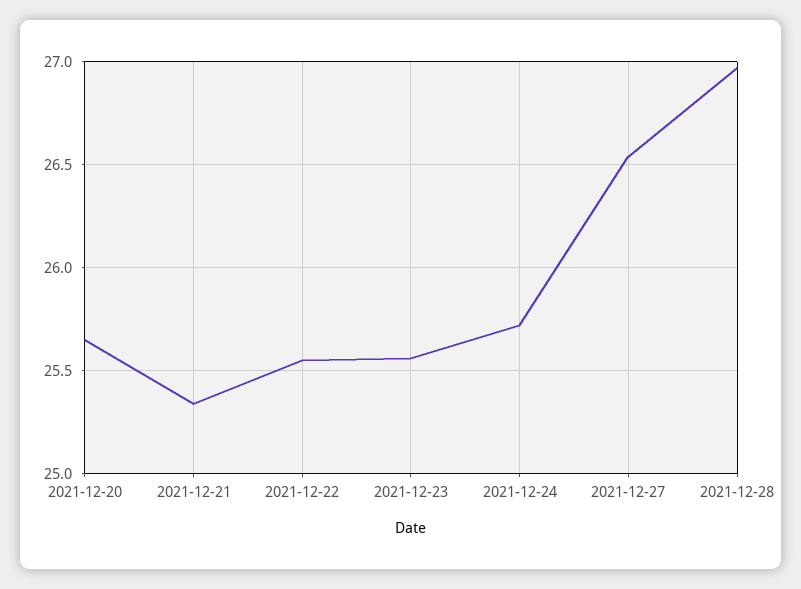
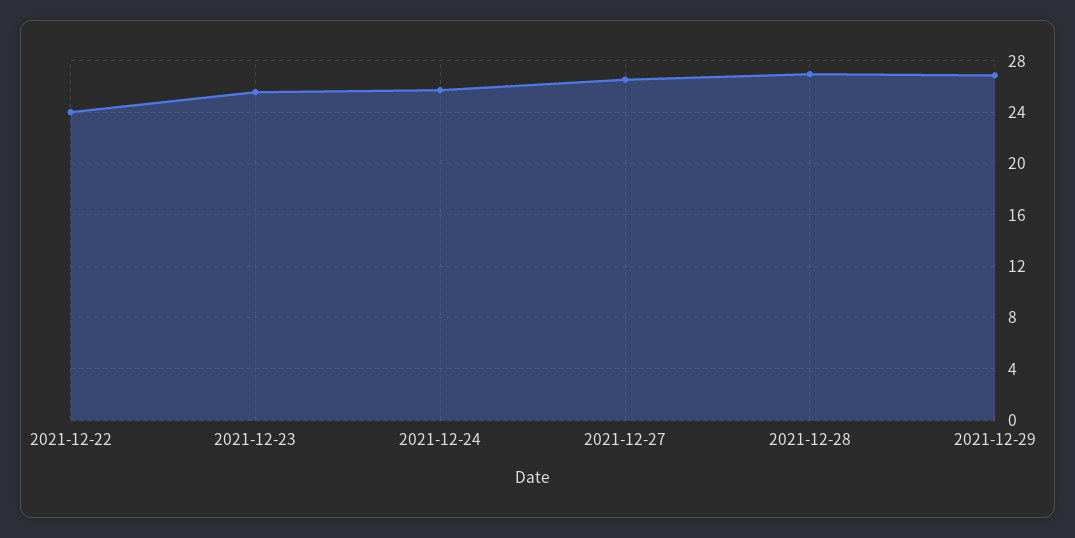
2021-12-20: 25.65 -> none
2021-12-21: 25.35 -> none
2021-12-22: 25.55 -> 24
2021-12-29: none -> 27

